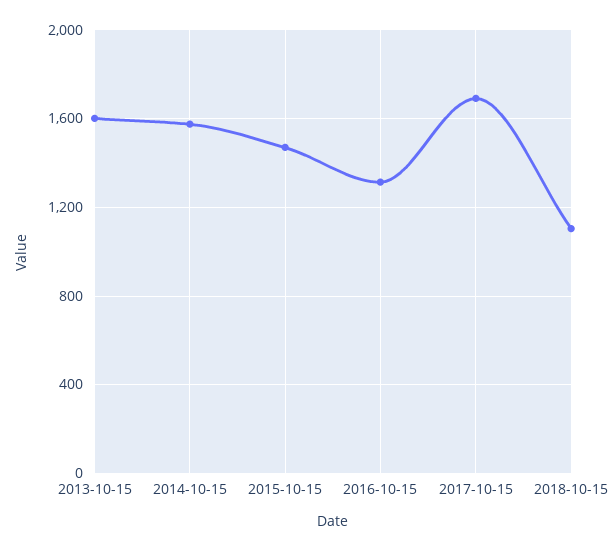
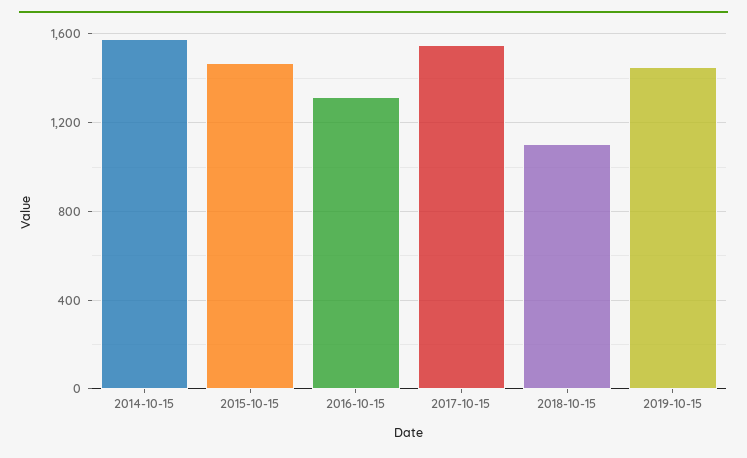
2013-10-15: 1600 -> none
2017-10-15: 1700 -> 1550
2019-10-15: none -> 1450

